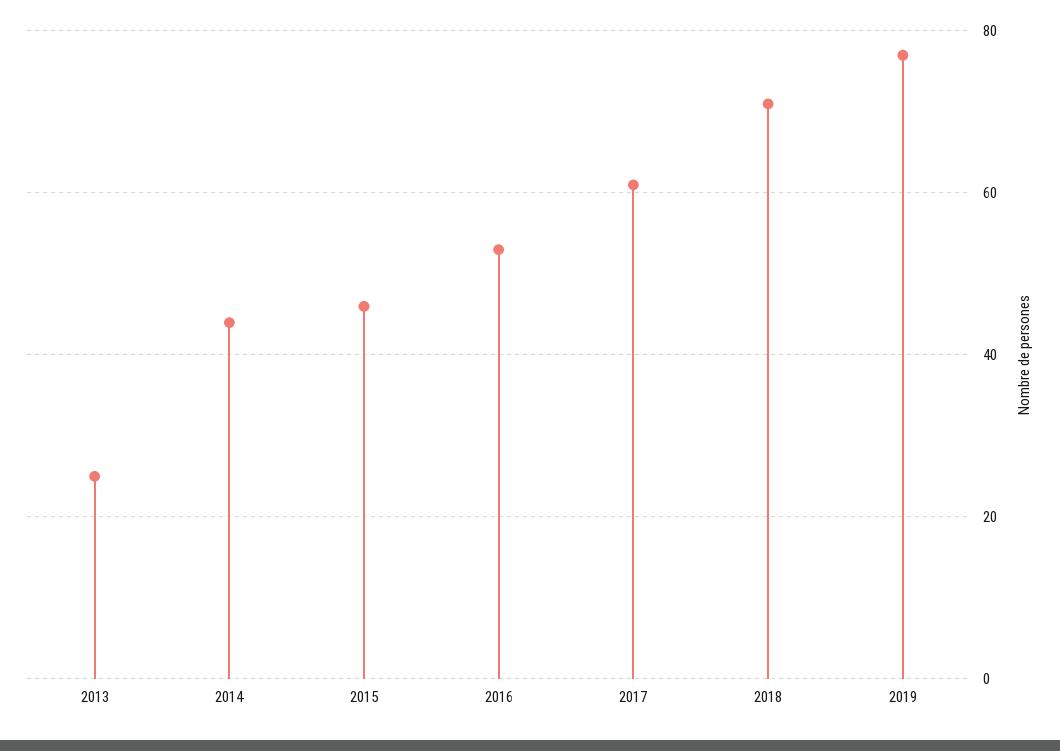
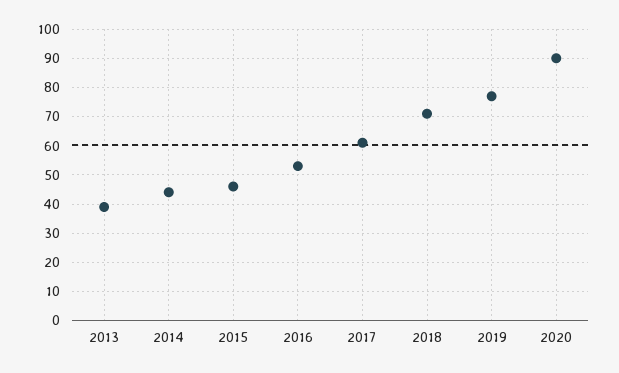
2013: 25 -> 40
2020: none -> 90

